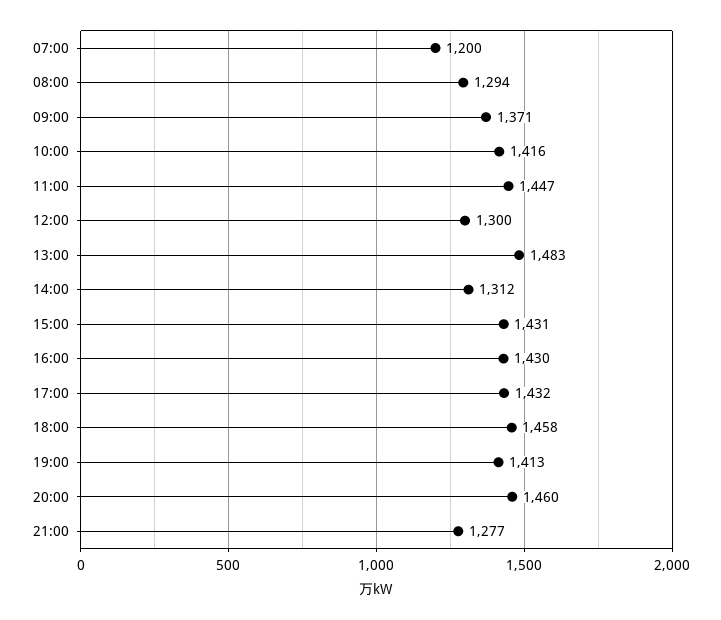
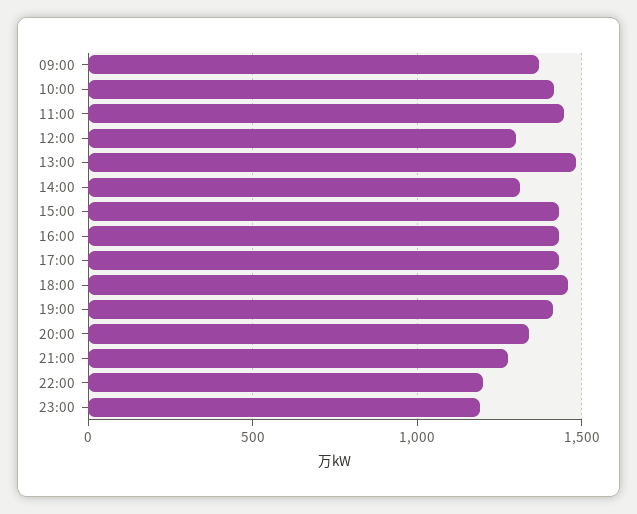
07:00: 1200 -> none
08:00: 1294 -> none
20:00: 1460 -> 1350
22:00: none -> 1200
23:00: none -> 1200

